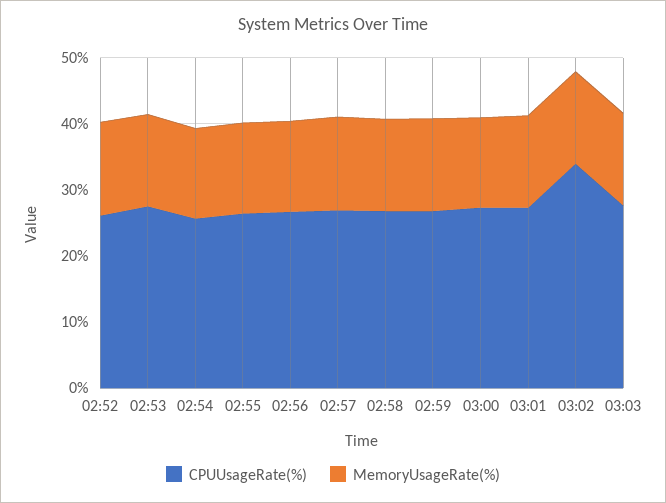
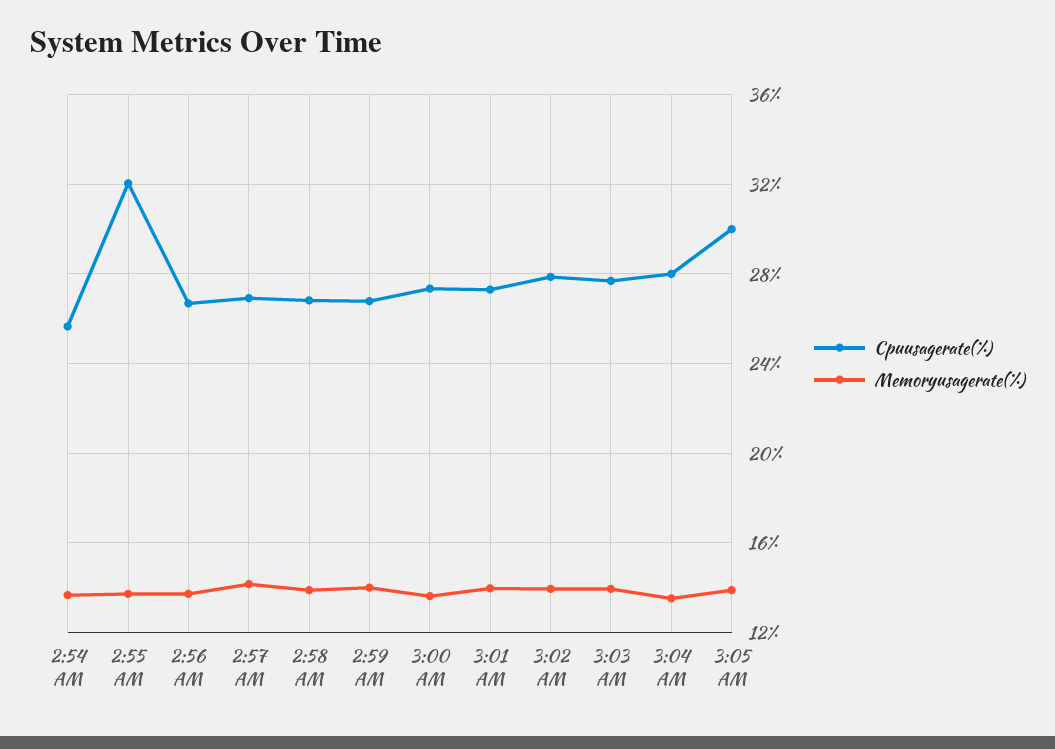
CPUUsageRate(%), 02:52: 26 -> none
MemoryUsageRate(%), 02:52: 14 -> none
CPUUsageRate(%), 02:53: 28 -> none
MemoryUsageRate(%), 02:53: 14 -> none
CPUUsageRate(%), 02:55: 26 -> 32
CPUUsageRate(%), 03:02: 34 -> 28
CPUUsageRate(%), 3:04 AM: none -> 28
MemoryUsageRate(%), 3:04 AM: none -> 13.5
CPUUsageRate(%), 3:05 AM: none -> 30
MemoryUsageRate(%), 3:05 AM: none -> 14

